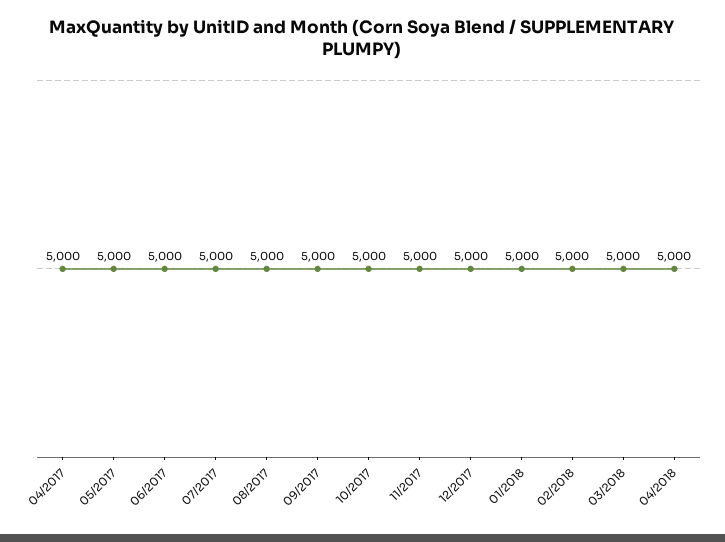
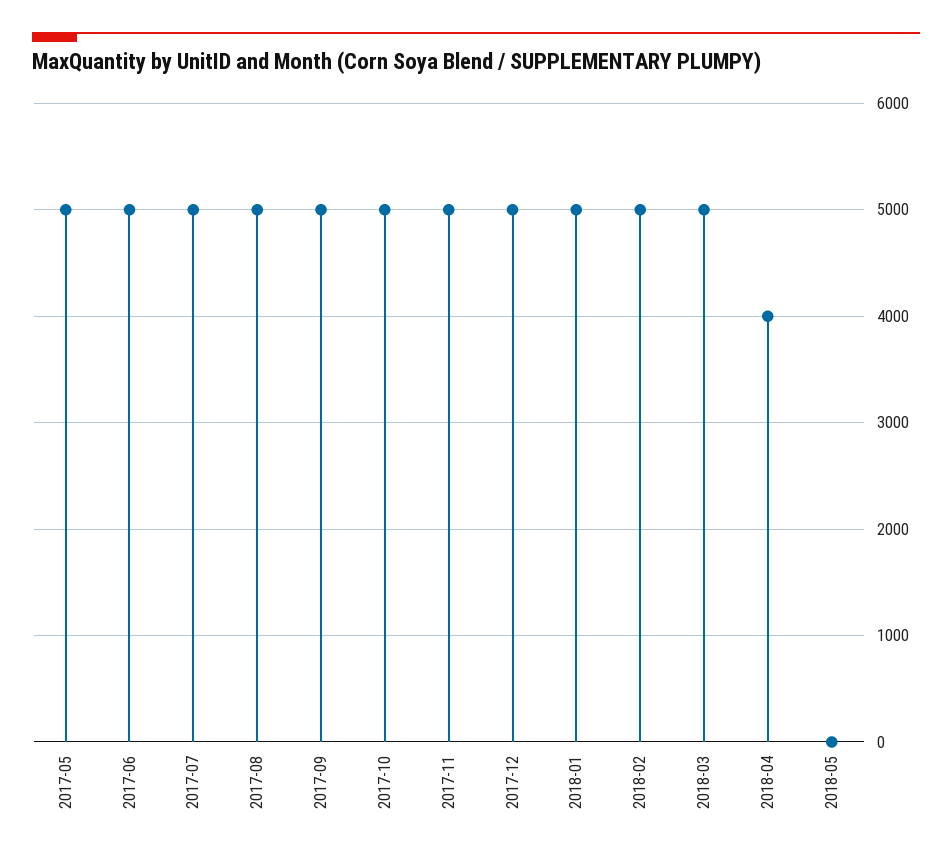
04/2017: 5000 -> none
04/2018: 5000 -> 4000
2018-05: none -> 0

